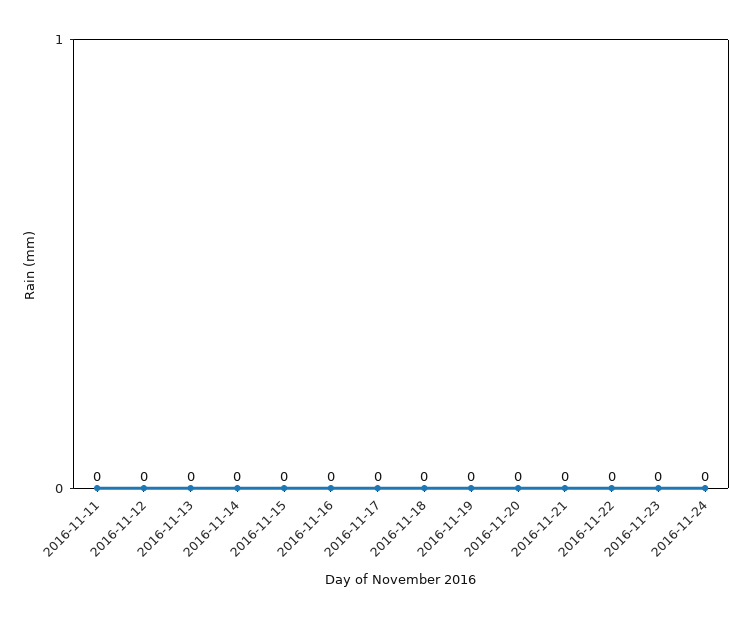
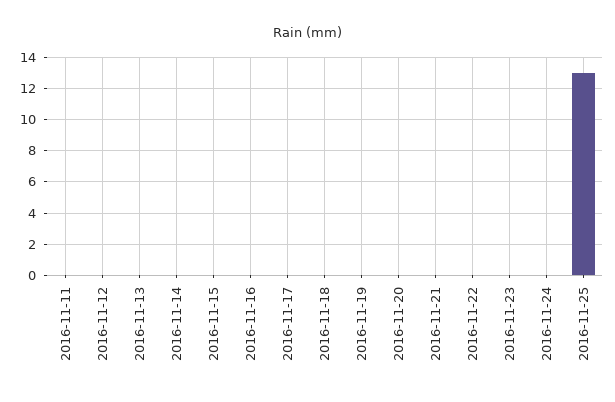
2016-11-25: none -> 13

